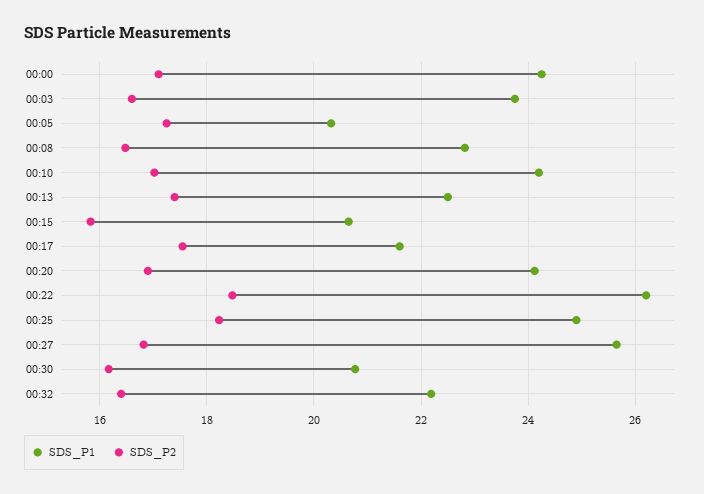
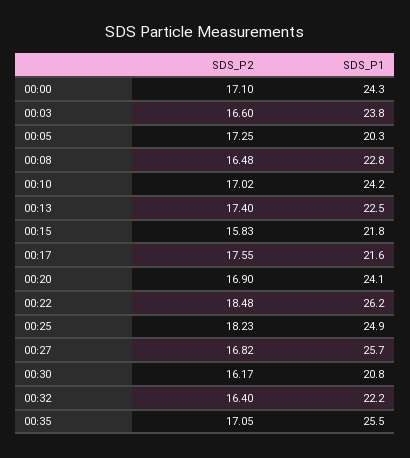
SDS_P1, 00:15: 20.6 -> 21.8
SDS_P2, 00:35: none -> 17.05
SDS_P1, 00:35: none -> 25.5

